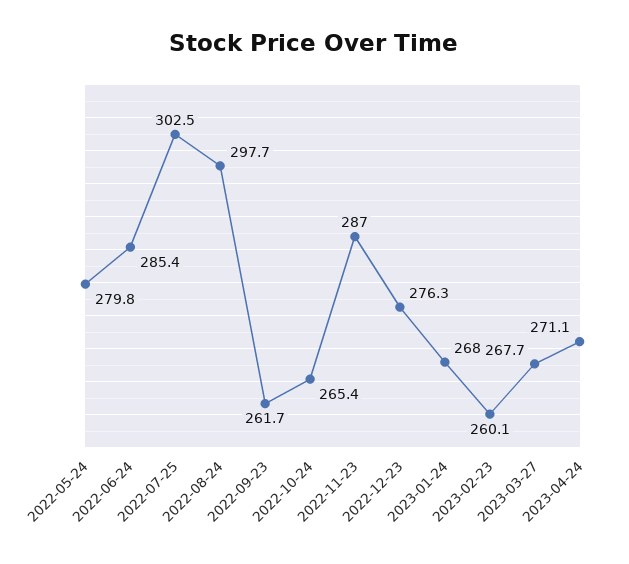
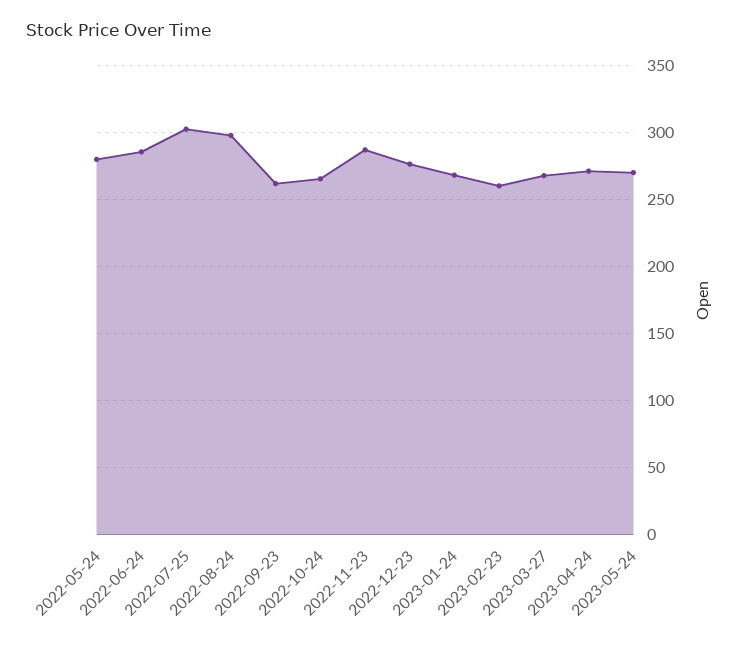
2023-05-24: none -> 270

